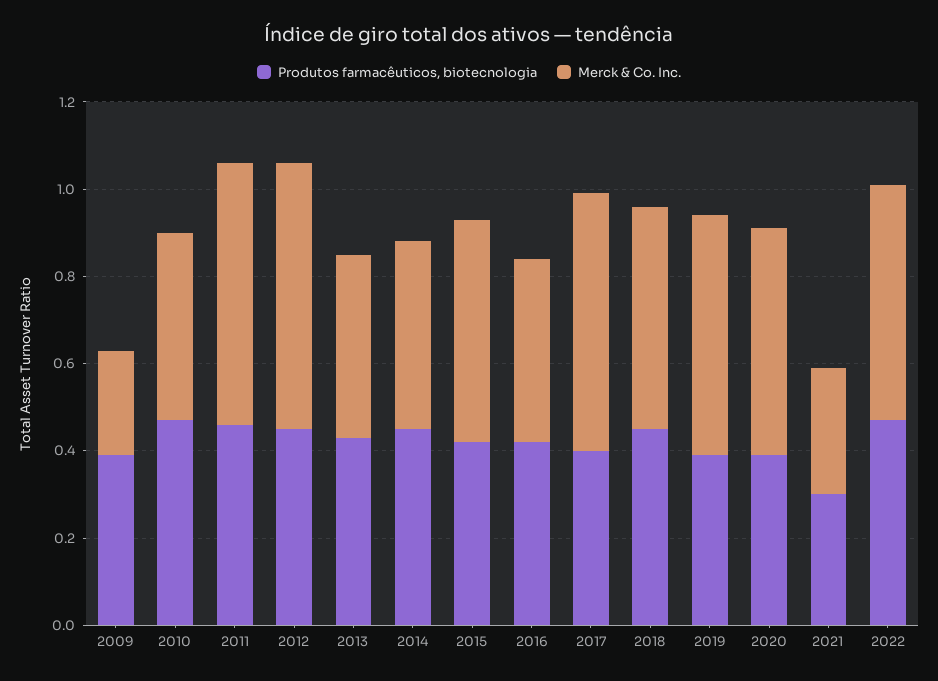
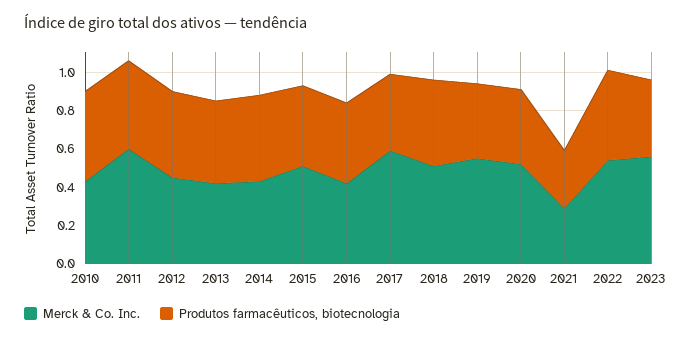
Produtos farmacêuticos, biotecnologia, 2009: 0.4 -> none
Merck & Co. Inc., 2009: 0.25 -> none
Merck & Co. Inc., 2012: 0.6 -> 0.45
Merck & Co. Inc., 2023: none -> 0.55
Produtos farmacêuticos, biotecnologia, 2023: none -> 0.4

